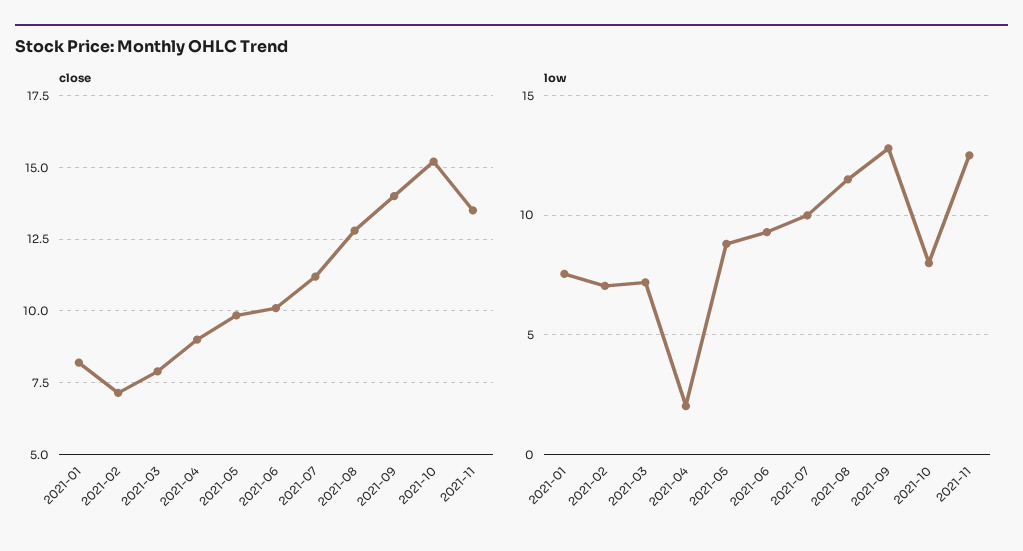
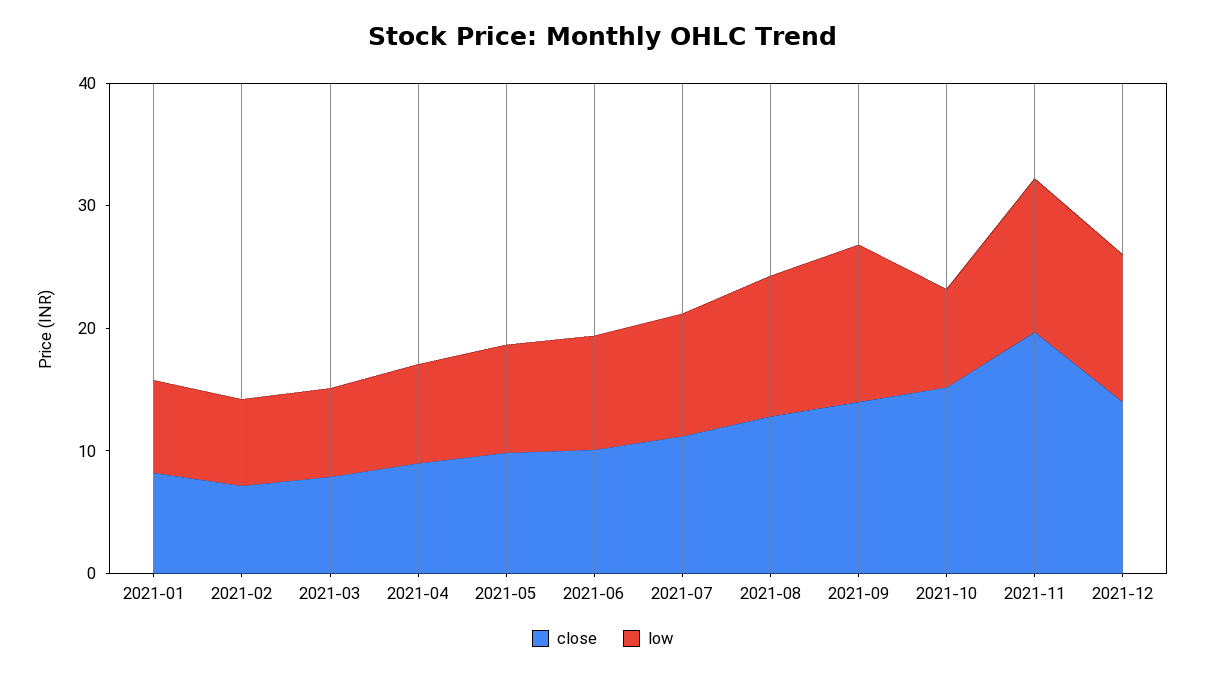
close, 2021-11: 13.5 -> 20
low, 2021-04: 2 -> 8
close, 2021-12: none -> 14
low, 2021-12: none -> 12

